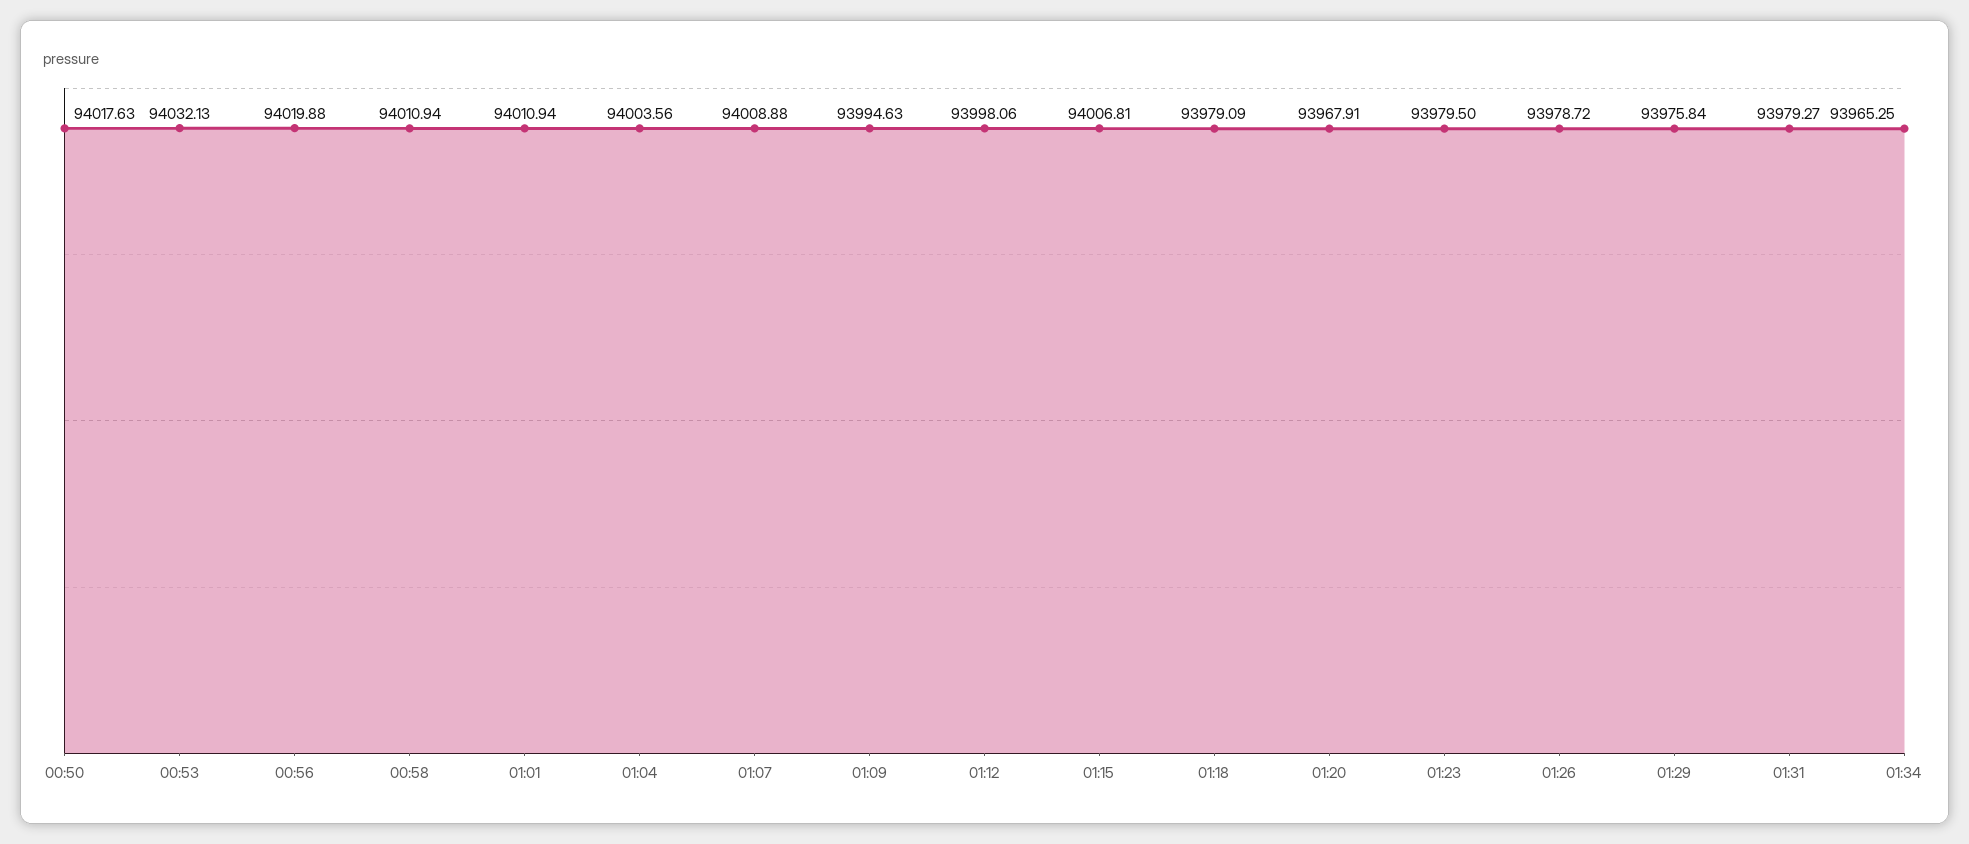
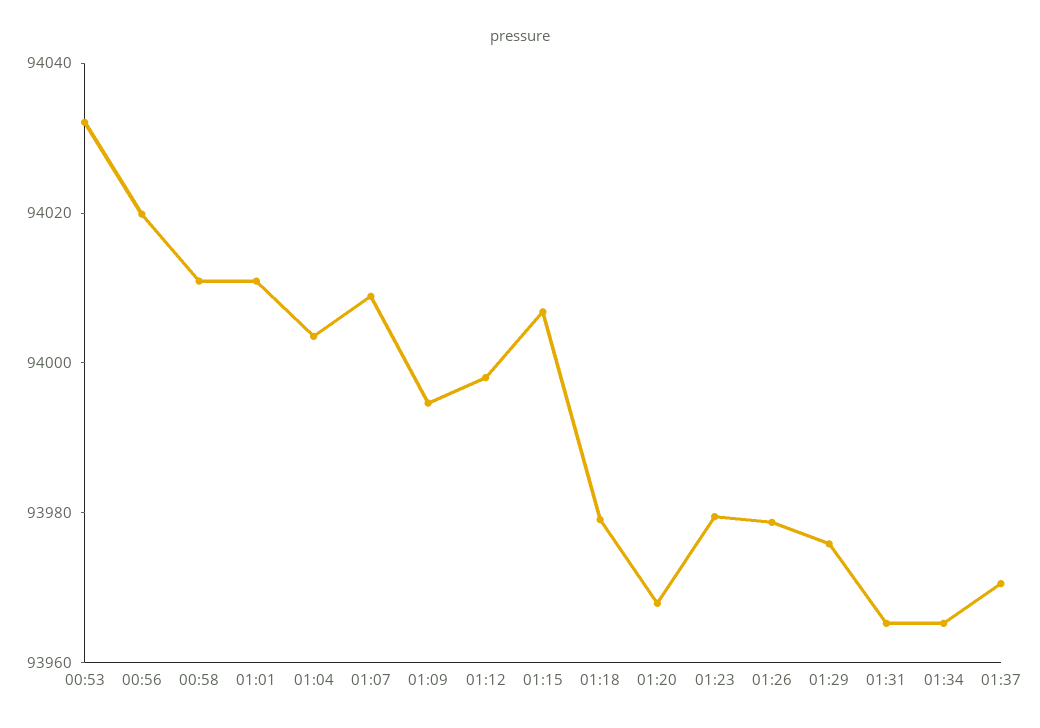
00:50: 94017.63 -> none
01:31: 93979.27 -> 93965
01:37: none -> 93970

